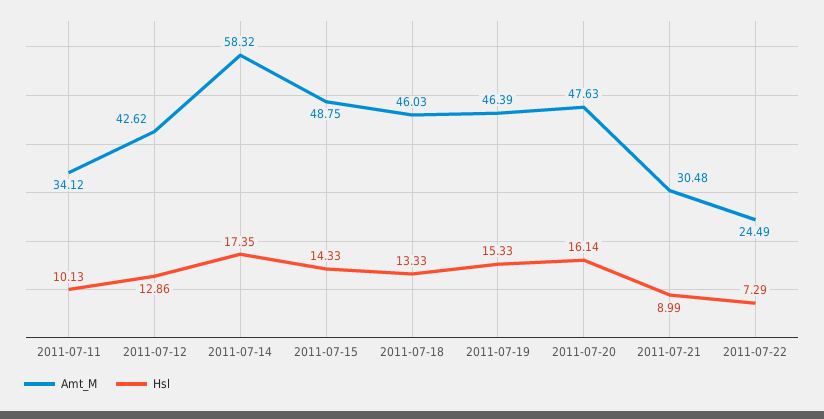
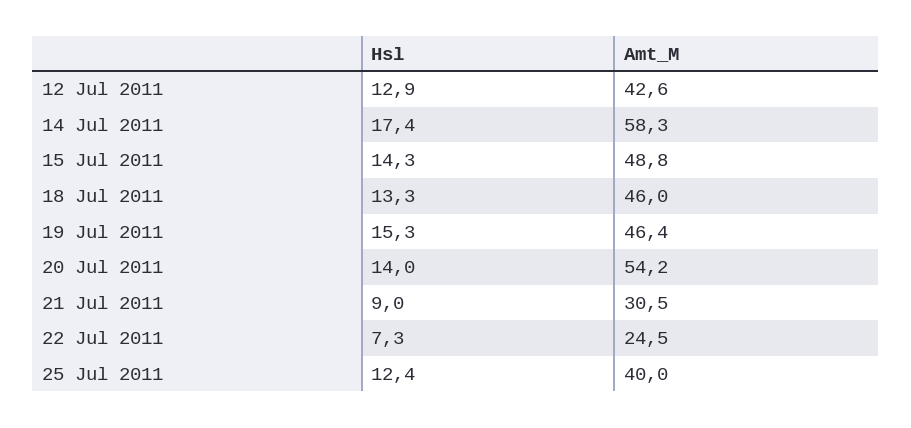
Amt_M, 2011-07-11: 34.12 -> none
Hsl, 2011-07-11: 10.13 -> none
Amt_M, 2011-07-20: 47.63 -> 54.2
Hsl, 2011-07-20: 16.14 -> 14
Hsl, 25 Jul 2011: none -> 12.4
Amt_M, 25 Jul 2011: none -> 40

